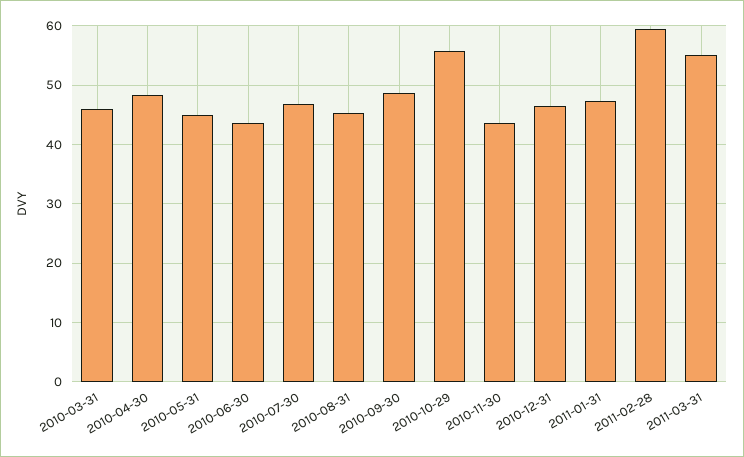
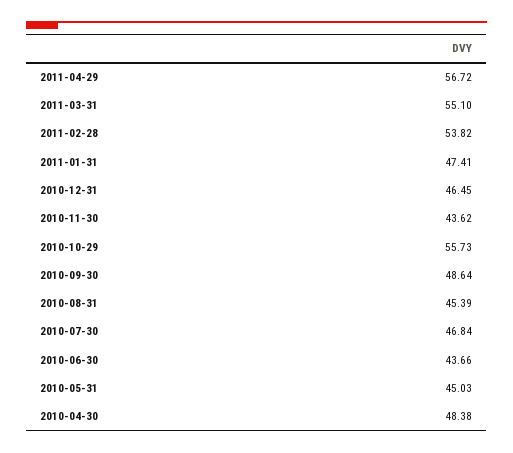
2010-03-31: 46 -> none
2011-02-28: 60 -> 53.82
2011-04-29: none -> 56.72

